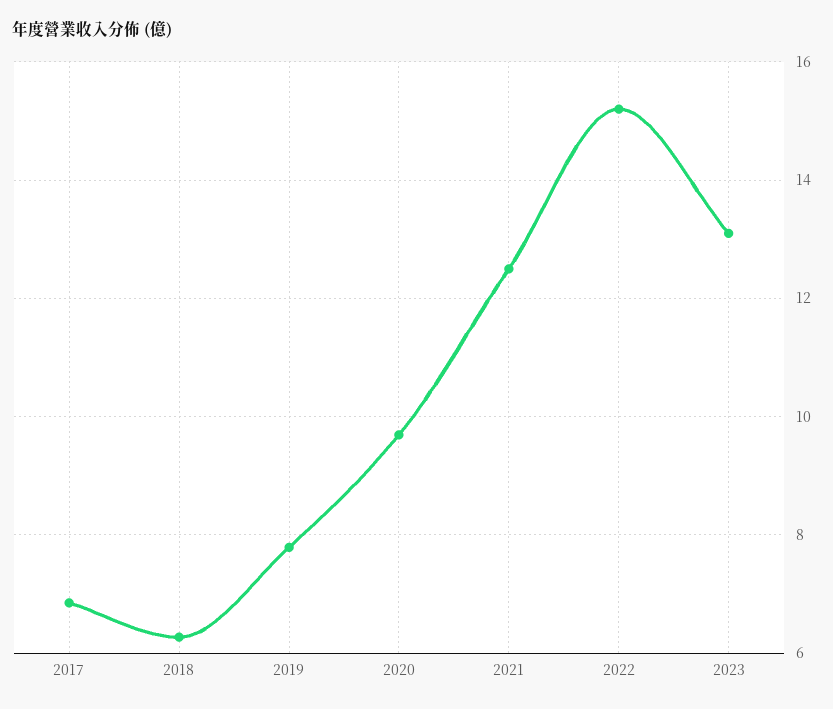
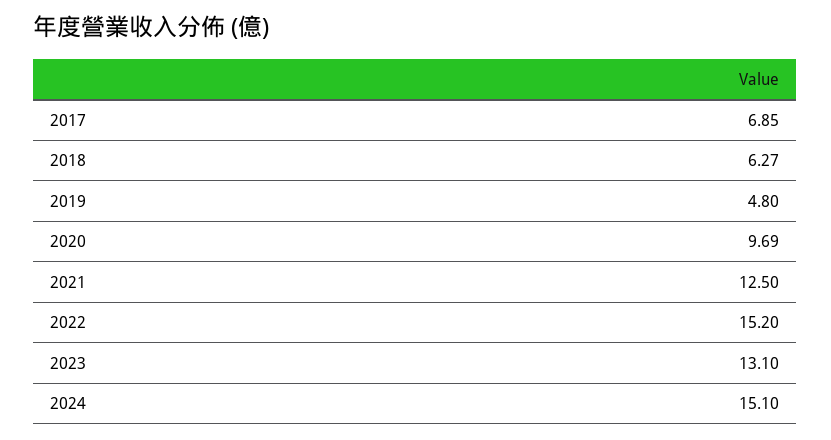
2019: 7.8 -> 4.8
2024: none -> 15.1

